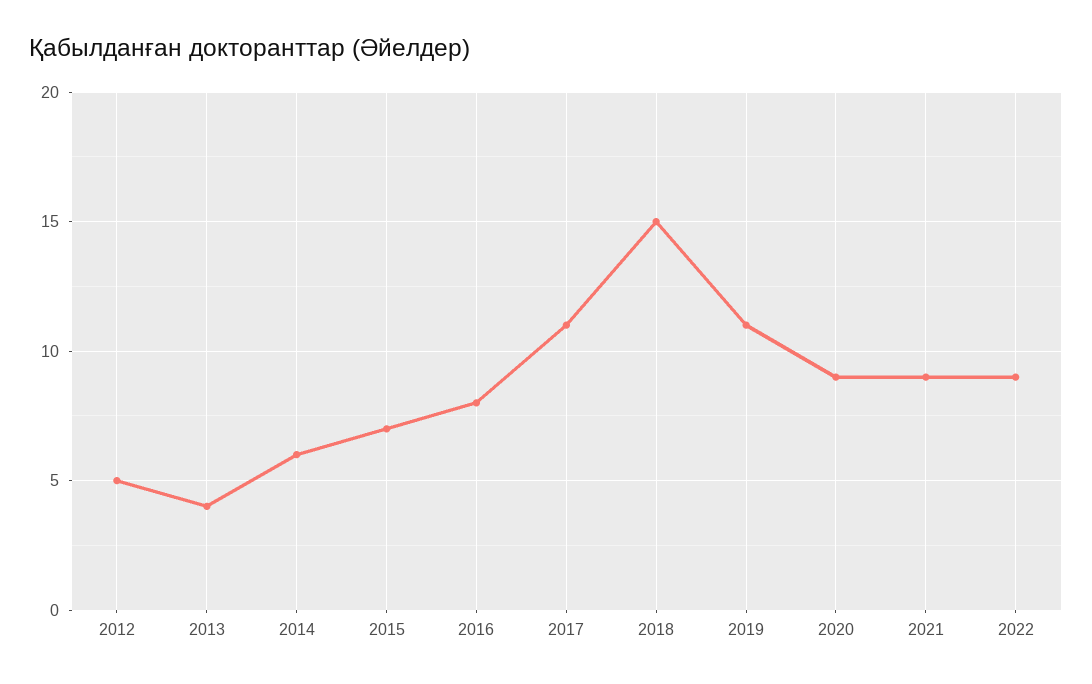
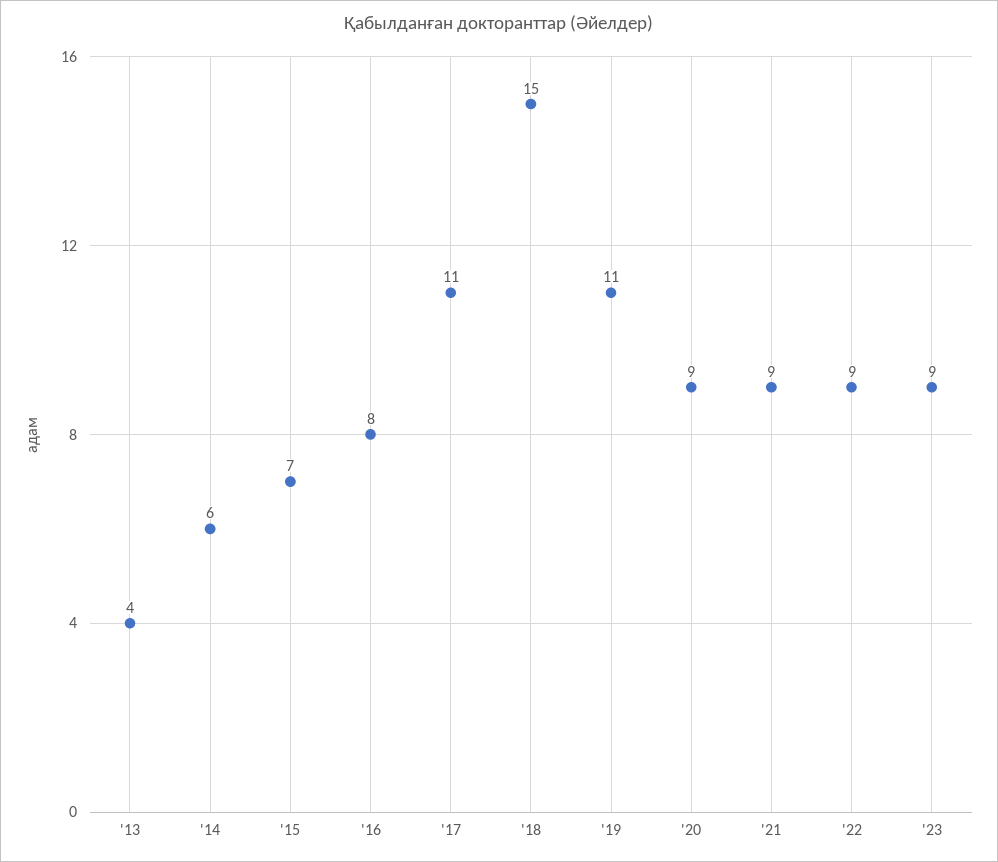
2012: 5 -> none
'23: none -> 9

